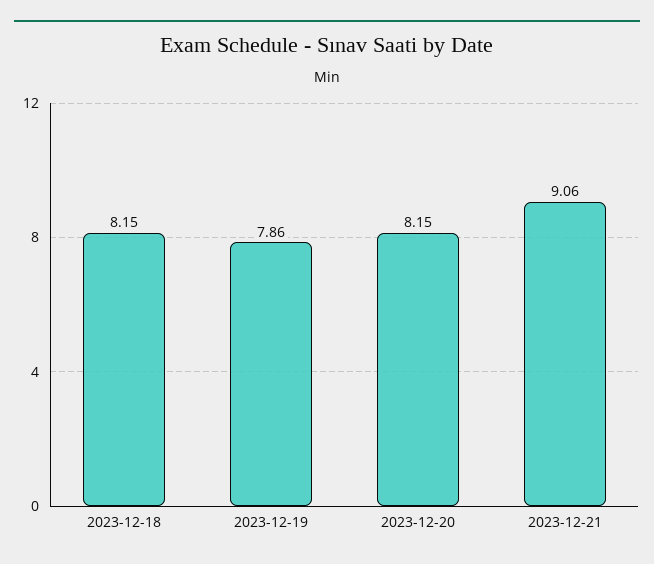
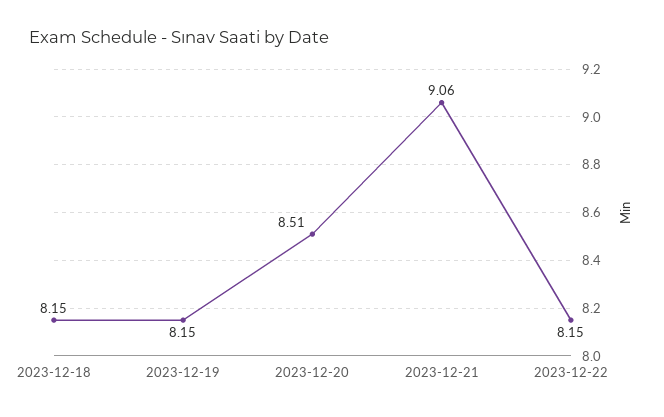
2023-12-19: 7.86 -> 8.15
2023-12-20: 8.15 -> 8.51
2023-12-22: none -> 8.15

